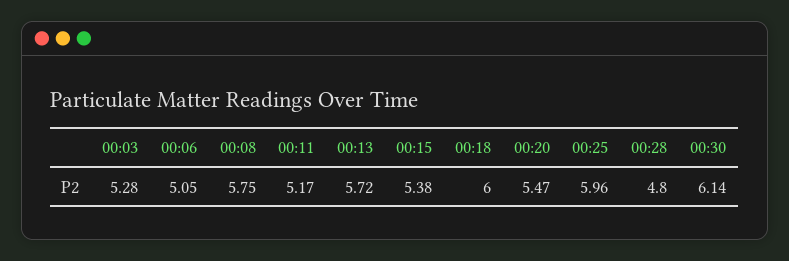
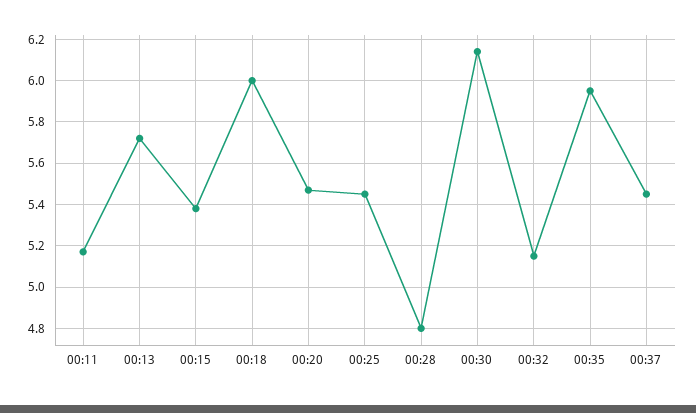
00:03: 5.28 -> none
00:06: 5.05 -> none
00:08: 5.75 -> none
00:25: 5.96 -> 5.45
00:32: none -> 5.15
00:35: none -> 5.95
00:37: none -> 5.45

